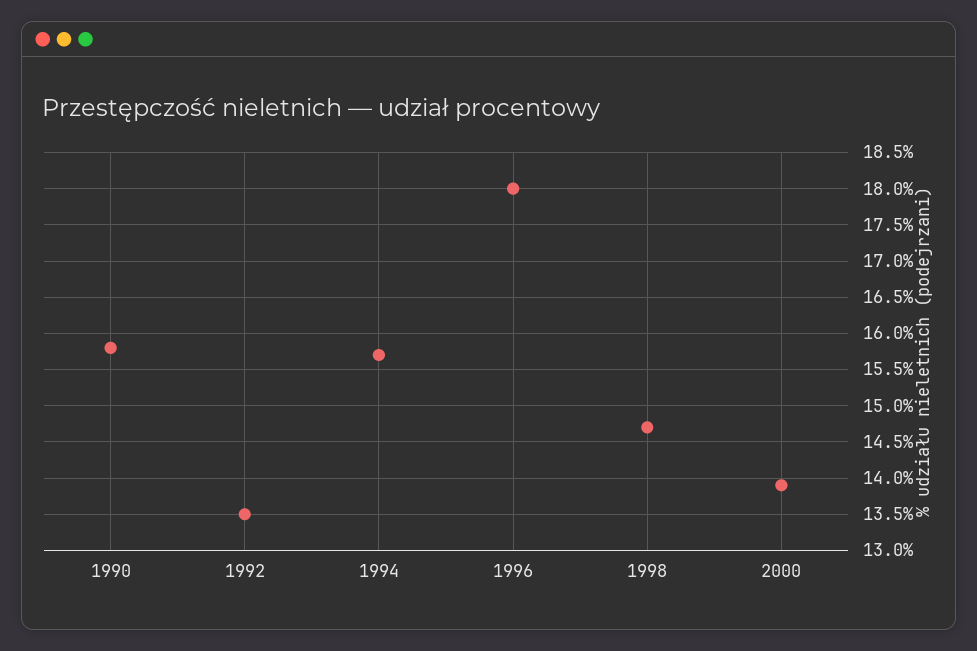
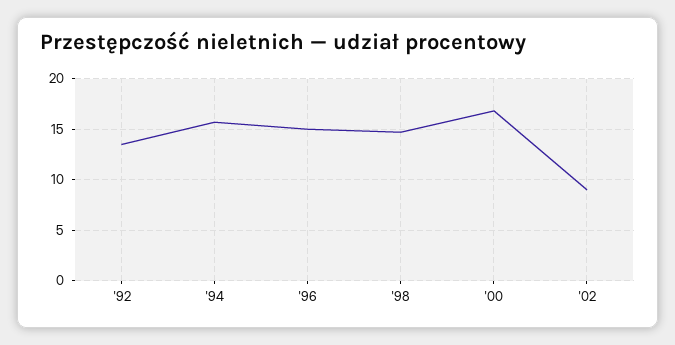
1990: 15.8 -> none
1996: 18 -> 15
2000: 13.9 -> 17
'02: none -> 9

